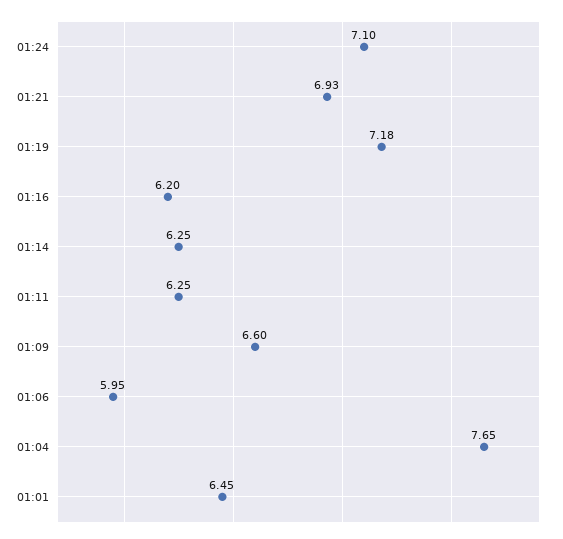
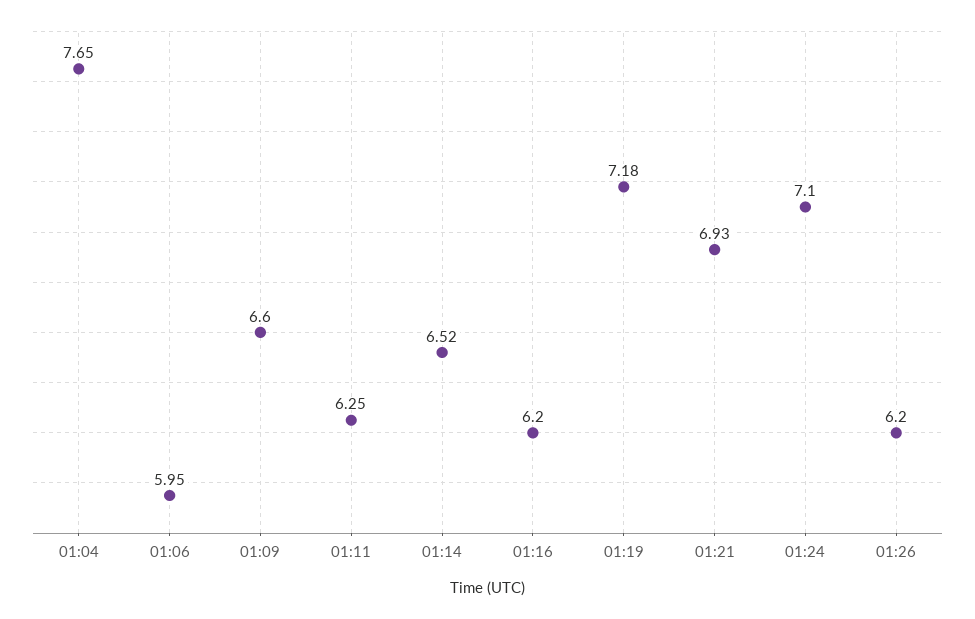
01:14: 6.25 -> 6.52
01:01: 6.45 -> none
01:26: none -> 6.2

